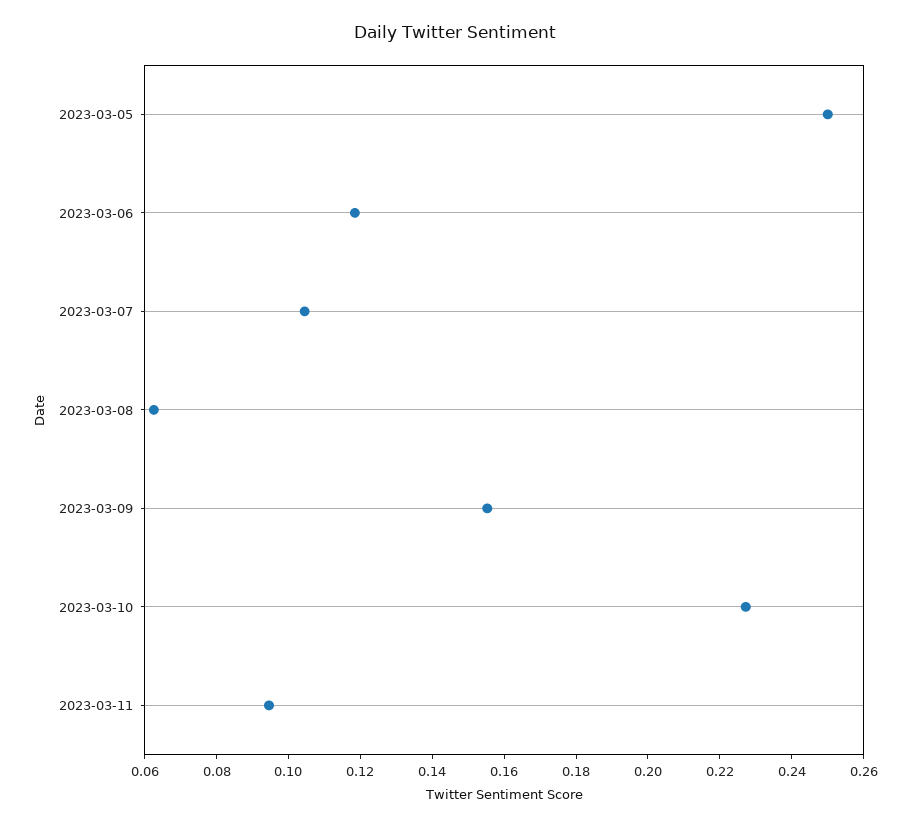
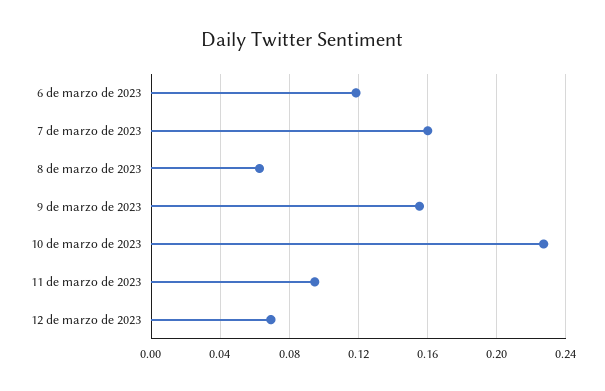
2023-03-05: 0.25 -> none
2023-03-07: 0.105 -> 0.16
12 de marzo de 2023: none -> 0.07

